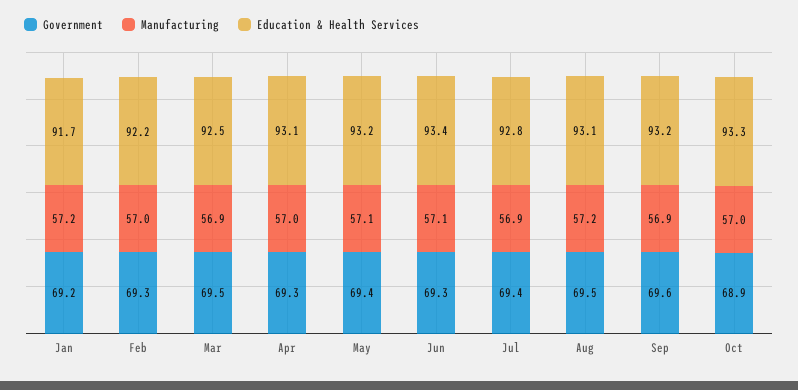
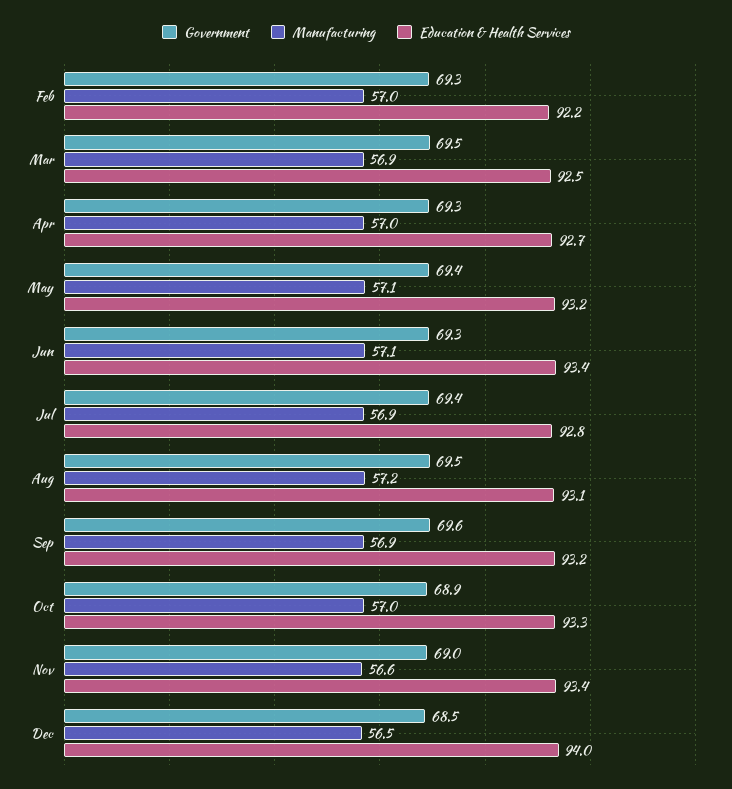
Government, Jan: 69.2 -> none
Manufacturing, Jan: 57.2 -> none
Education & Health Services, Jan: 91.7 -> none
Education & Health Services, Apr: 93.1 -> 92.7
Government, Nov: none -> 69
Manufacturing, Nov: none -> 56.6
Education & Health Services, Nov: none -> 93.4
Government, Dec: none -> 68.5
Manufacturing, Dec: none -> 56.5
Education & Health Services, Dec: none -> 94

